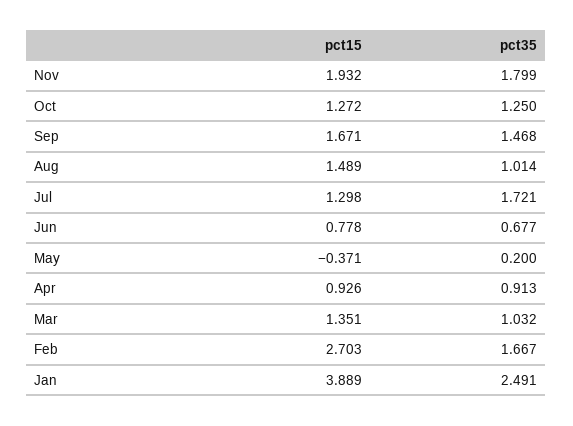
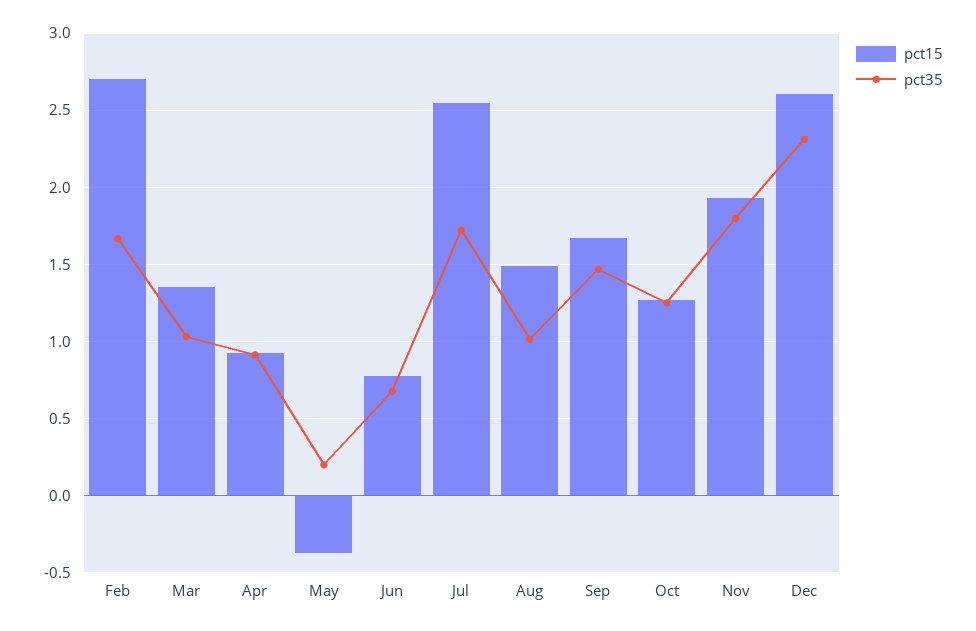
pct15, Jul: 1.298 -> 2.55
pct15, Jan: 3.889 -> none
pct35, Jan: 2.491 -> none
pct15, Dec: none -> 2.6
pct35, Dec: none -> 2.3

